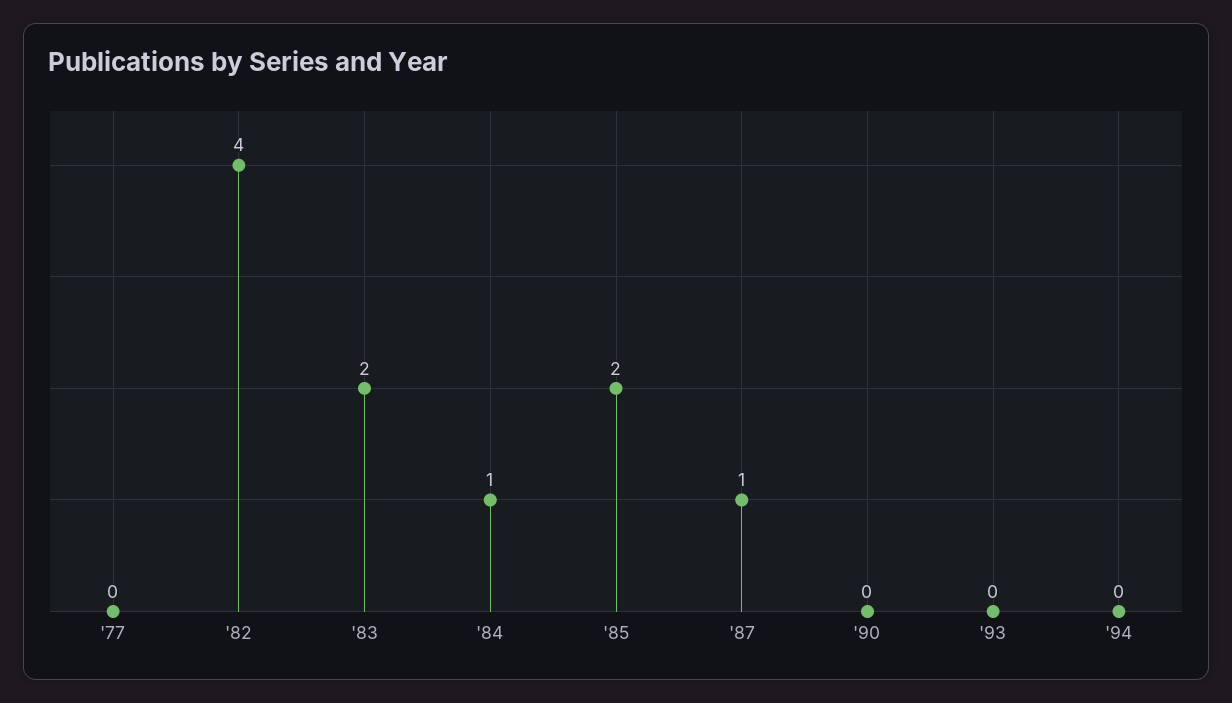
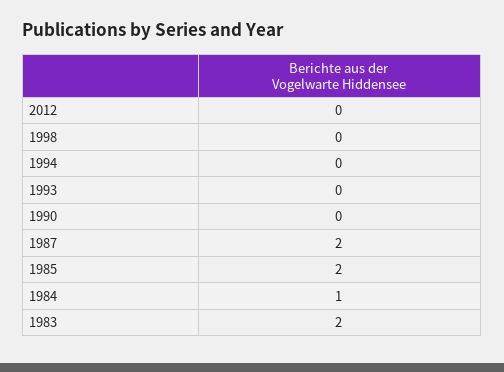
'77: 0 -> none
'82: 4 -> none
'87: 1 -> 2
2012: none -> 0
1998: none -> 0

